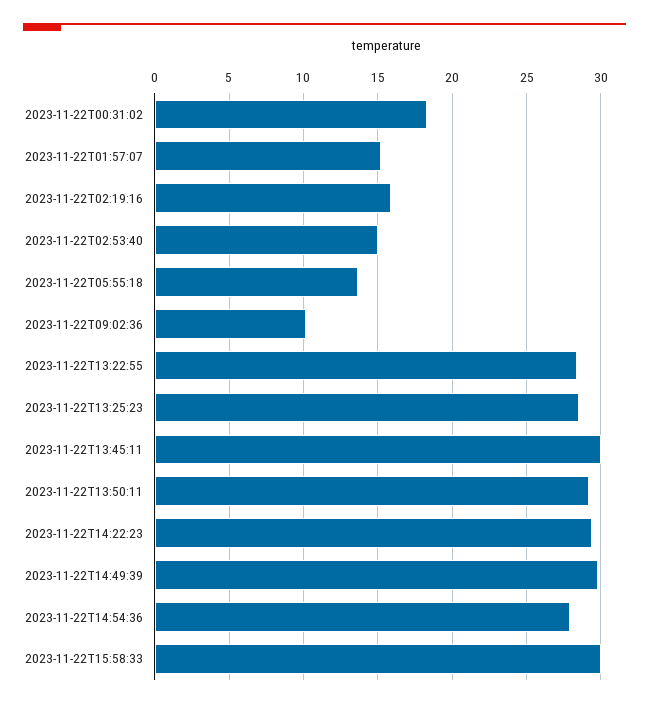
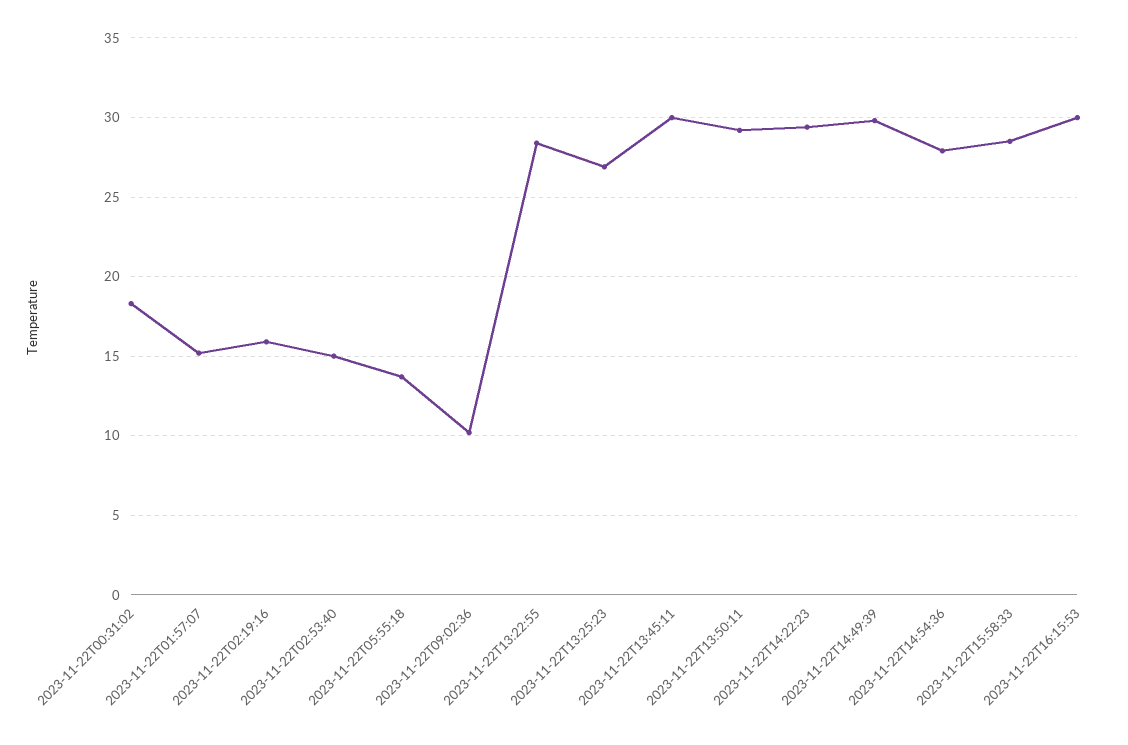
2023-11-22T13:25:23: 28.5 -> 27
2023-11-22T15:58:33: 30 -> 28.5
2023-11-22T16:15:53: none -> 30

